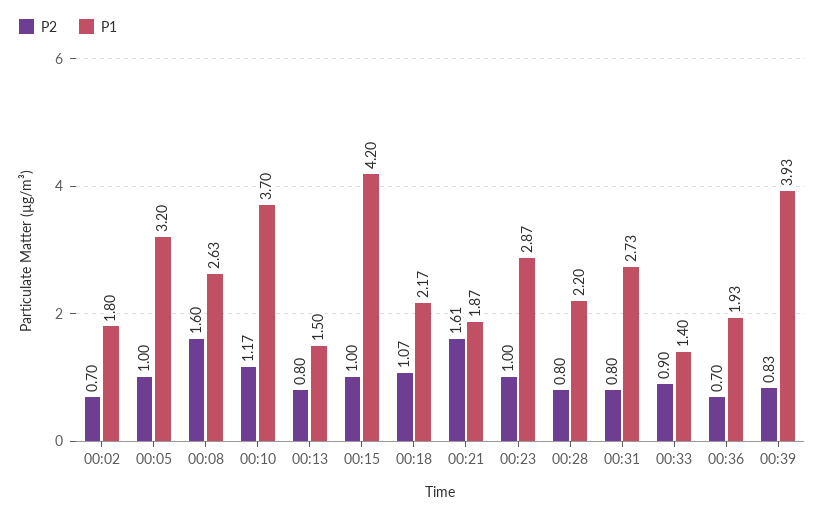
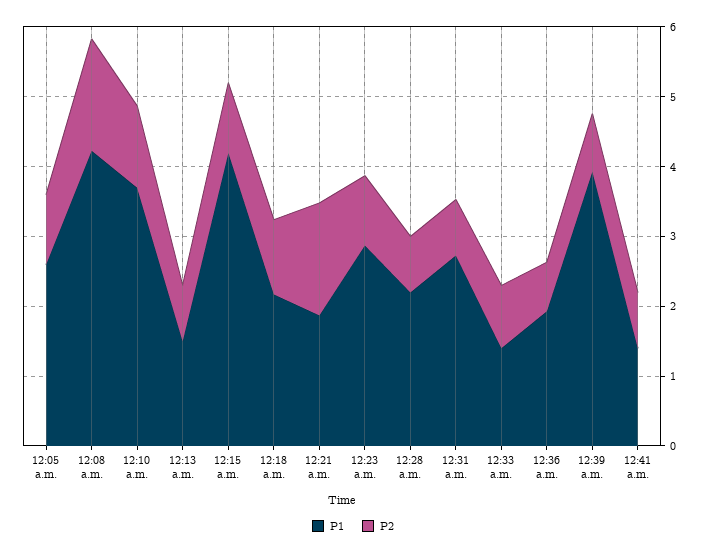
P2, 00:02: 0.7 -> none
P1, 00:02: 1.8 -> none
P1, 00:05: 3.2 -> 2.6
P1, 00:08: 2.63 -> 4.2
P1, 12:41 a.m.: none -> 1.4
P2, 12:41 a.m.: none -> 0.8

